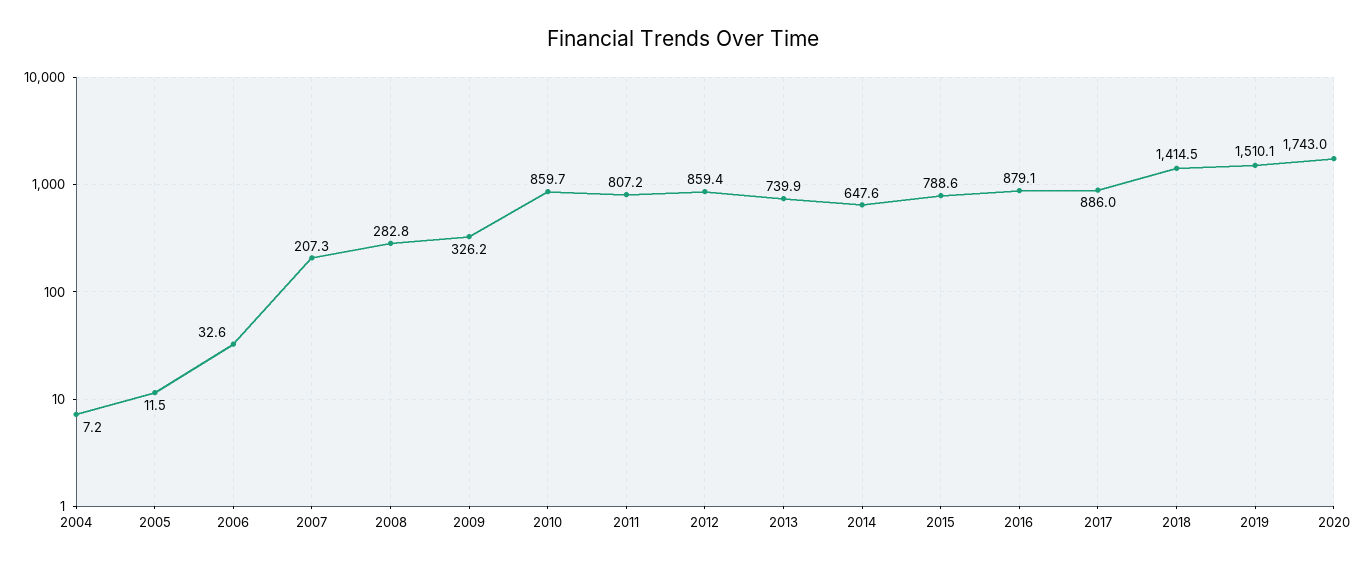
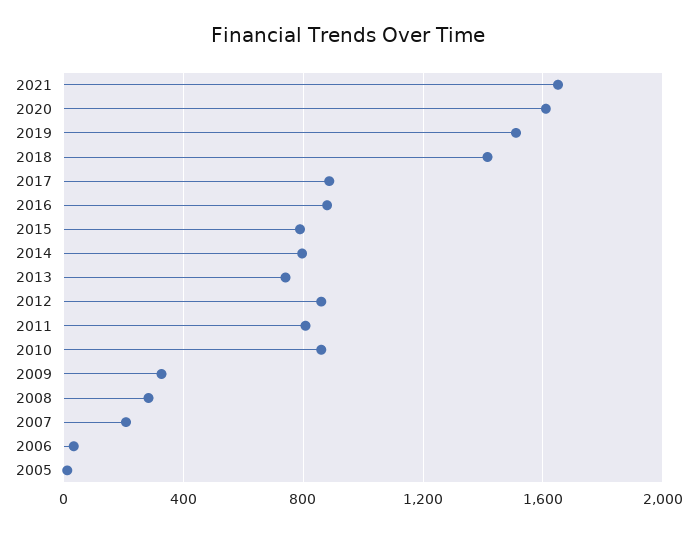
2004: 7.2 -> none
2014: 647.6 -> 800
2020: 1743 -> 1600
2021: none -> 1650

